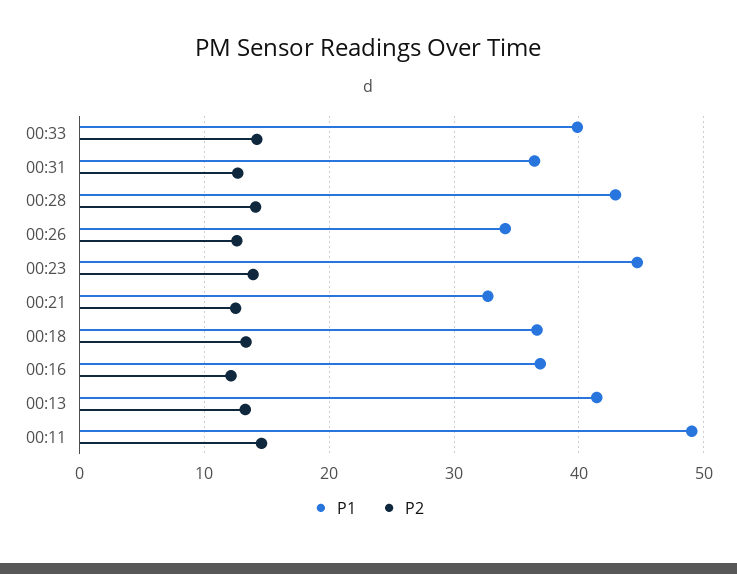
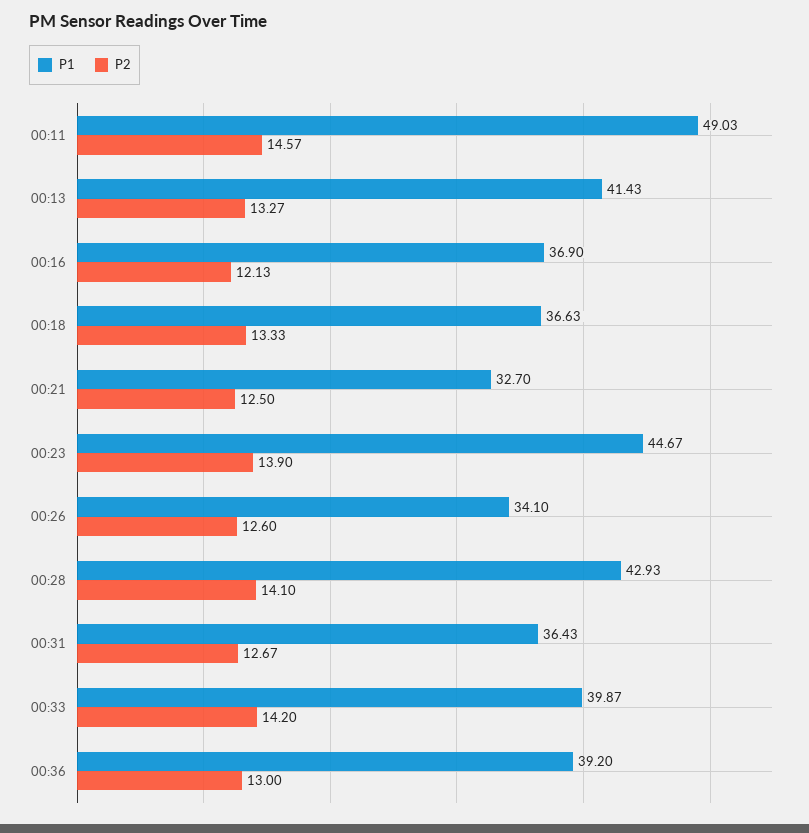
P1, 00:36: none -> 39.2
P2, 00:36: none -> 13

